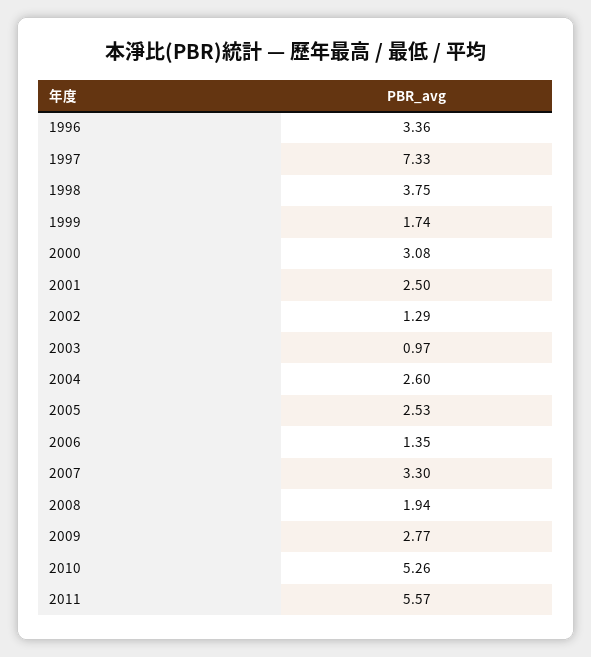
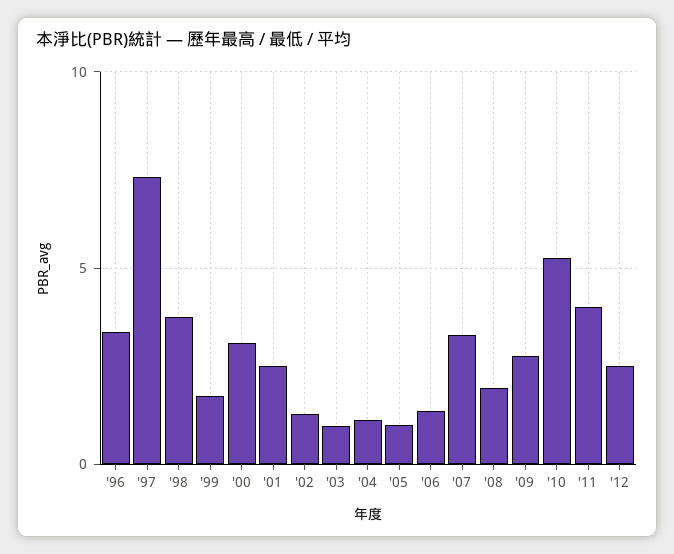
2004: 2.6 -> 1
2005: 2.53 -> 1
2011: 5.57 -> 4
'12: none -> 2.5

